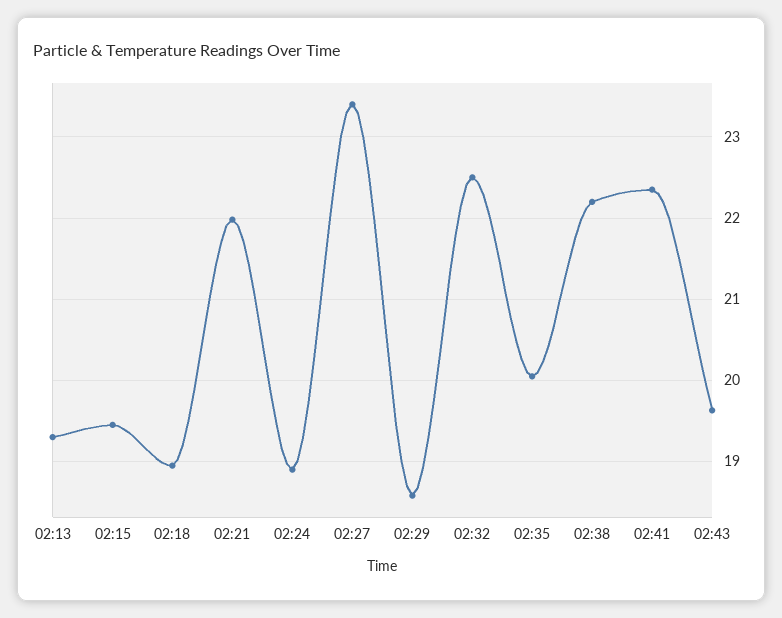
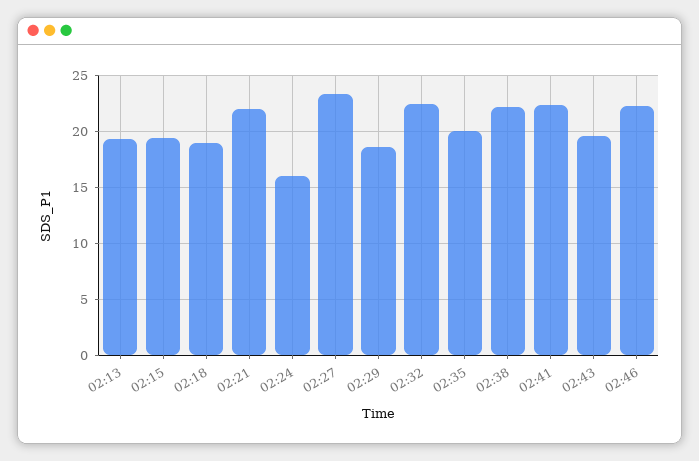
02:24: 18.9 -> 16
02:46: none -> 22

